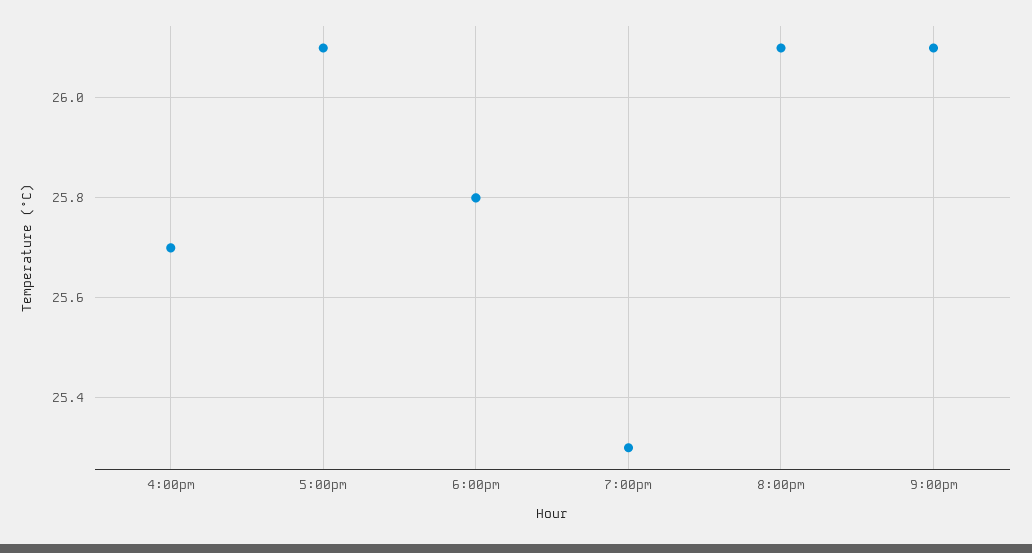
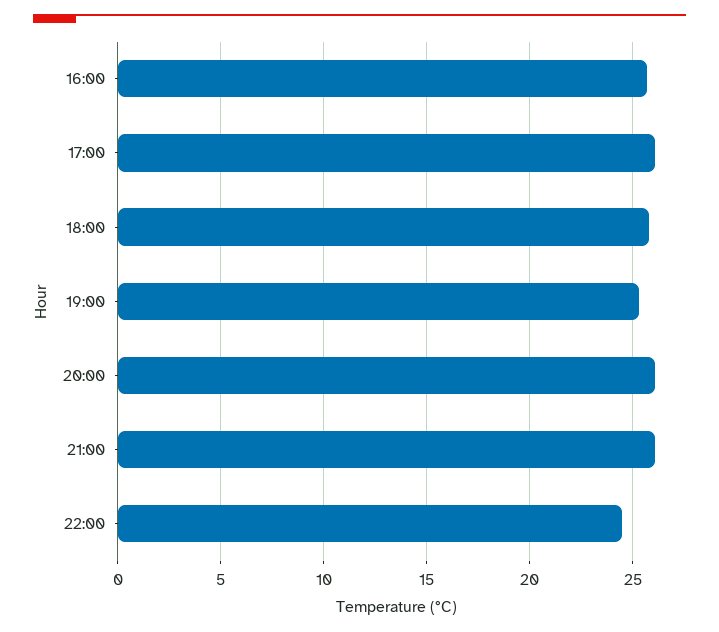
22:00: none -> 24.5

